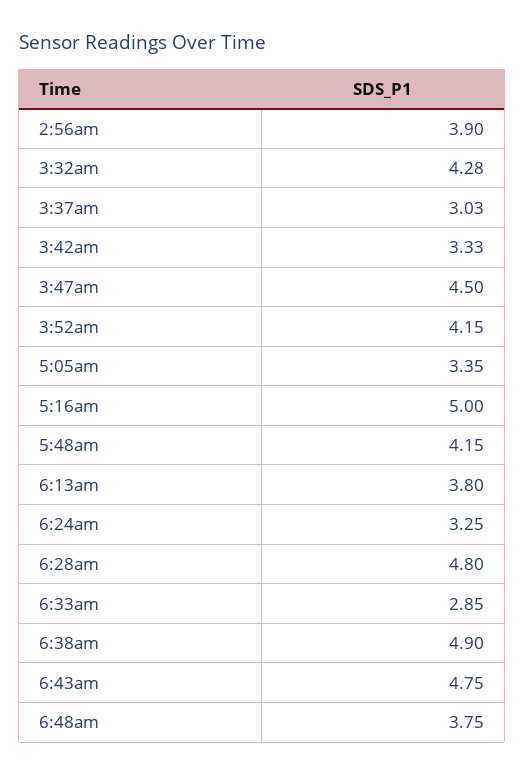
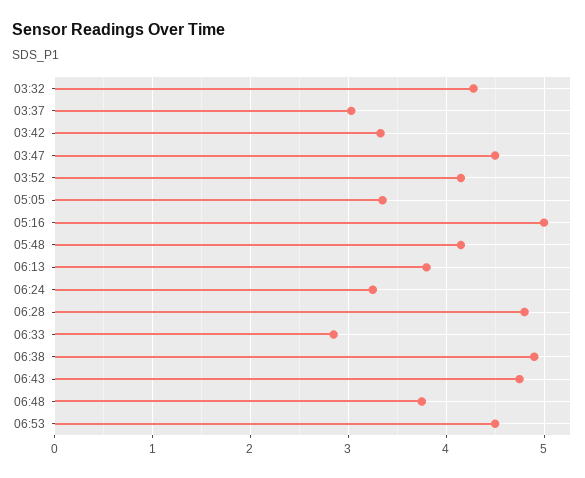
2:56am: 3.9 -> none
06:53: none -> 4.5

